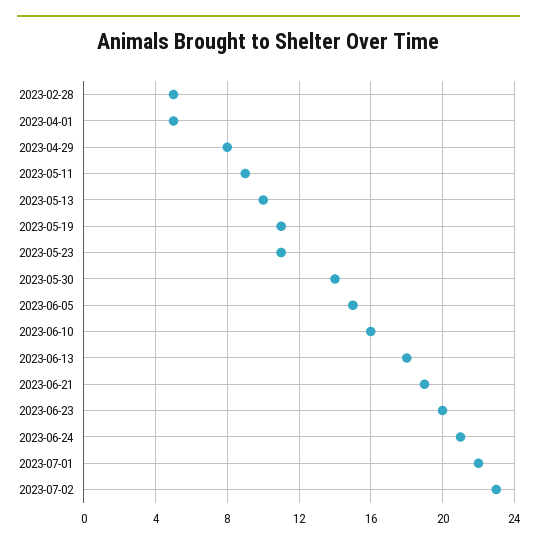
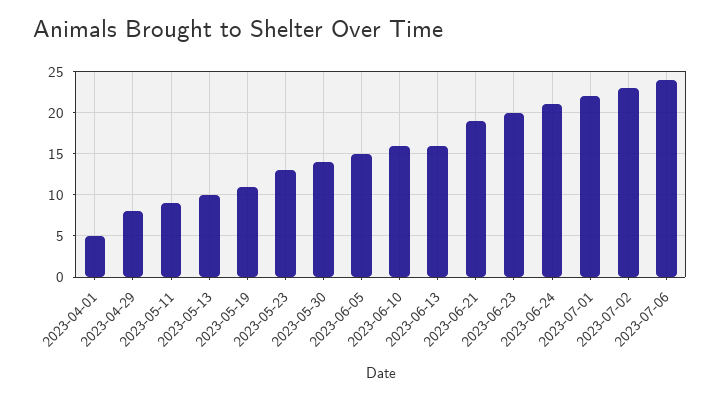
2023-02-28: 5 -> none
2023-05-23: 11 -> 13
2023-06-13: 18 -> 16
2023-07-06: none -> 24

